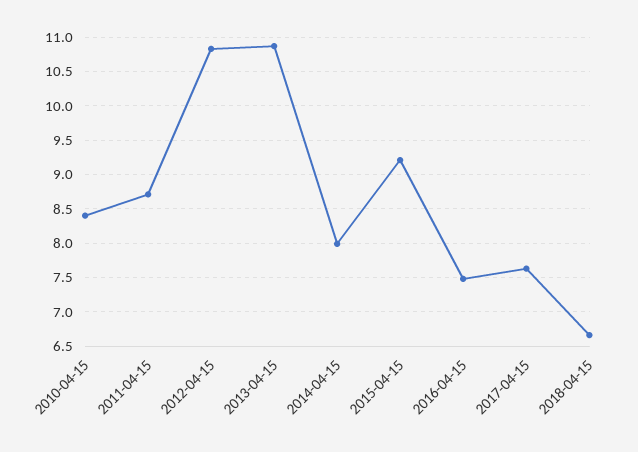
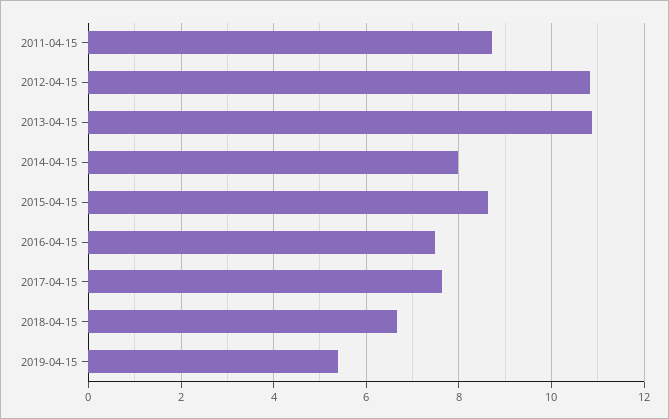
2010-04-15: 8.4 -> none
2015-04-15: 9.2 -> 8.6
2019-04-15: none -> 5.4

